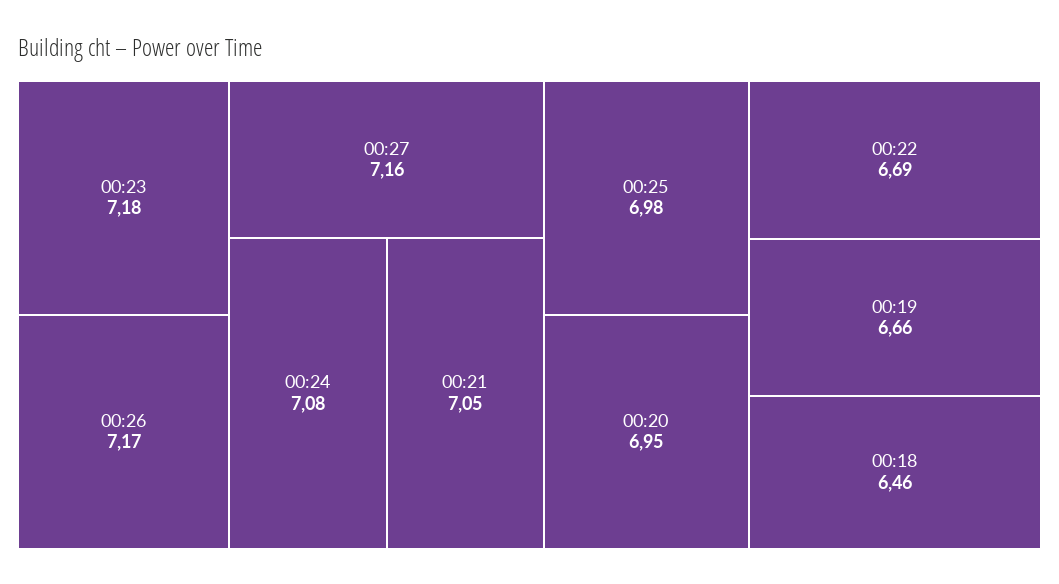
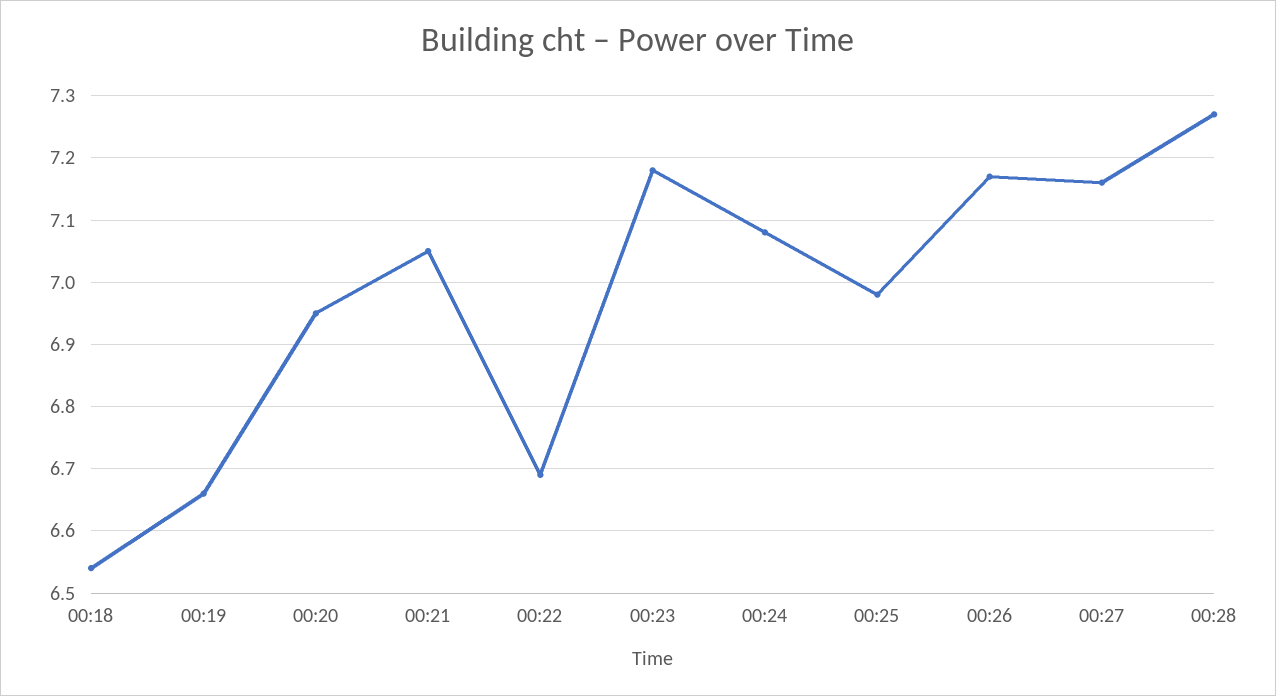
00:18: 6.46 -> 6.54
00:28: none -> 7.27

